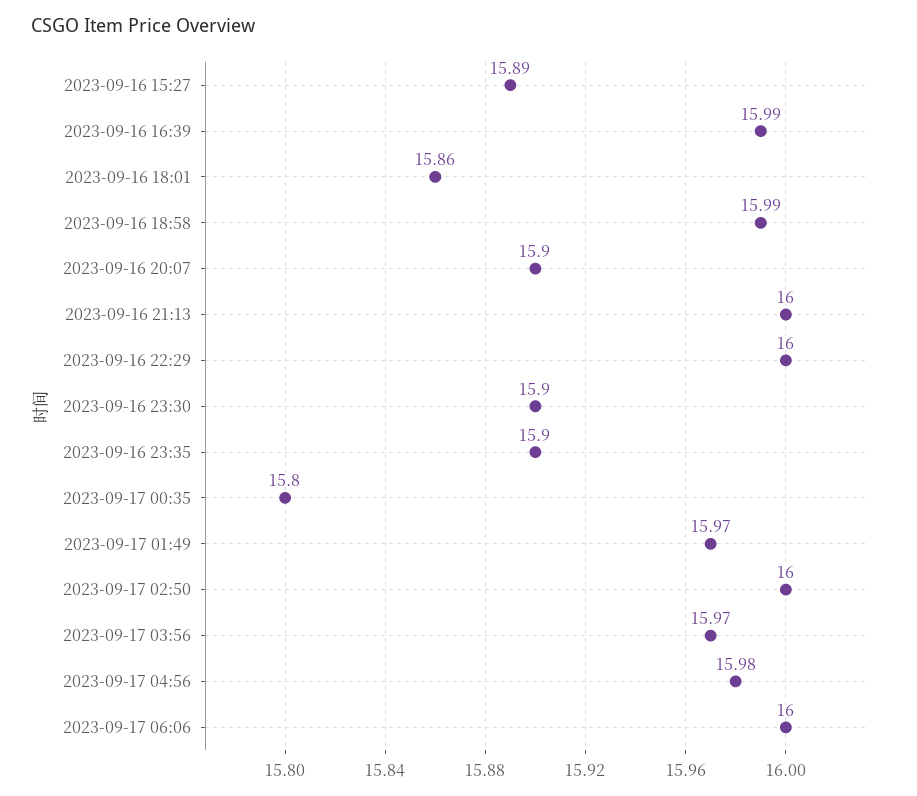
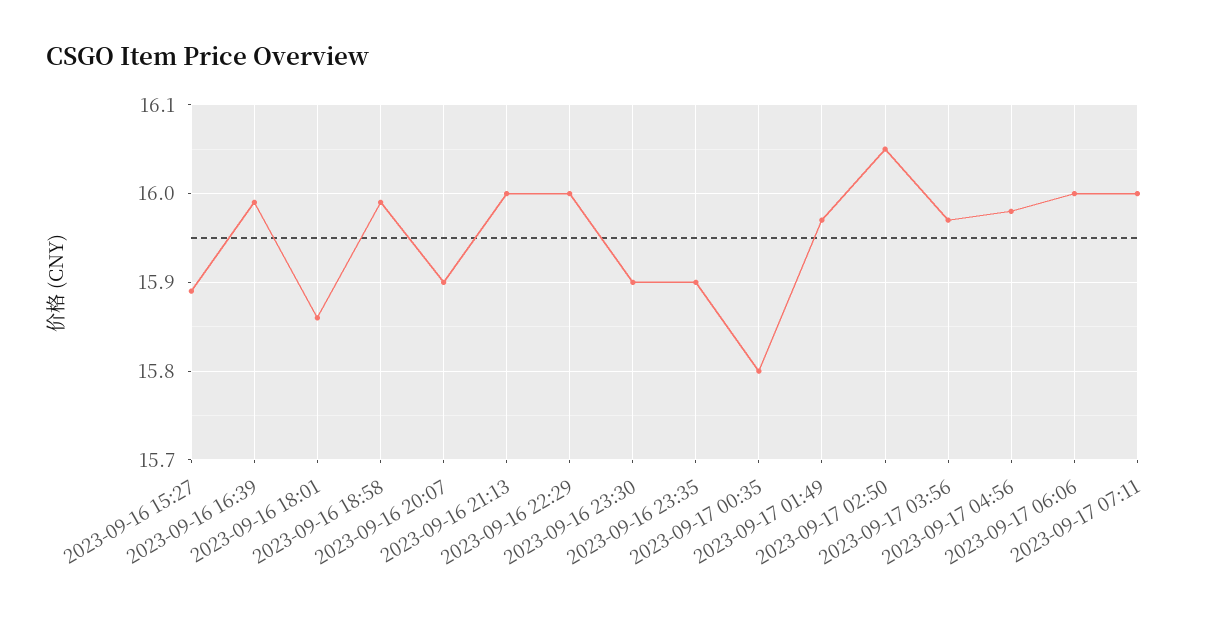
2023-09-17 02:50: 16 -> 16.05
2023-09-17 07:11: none -> 16

